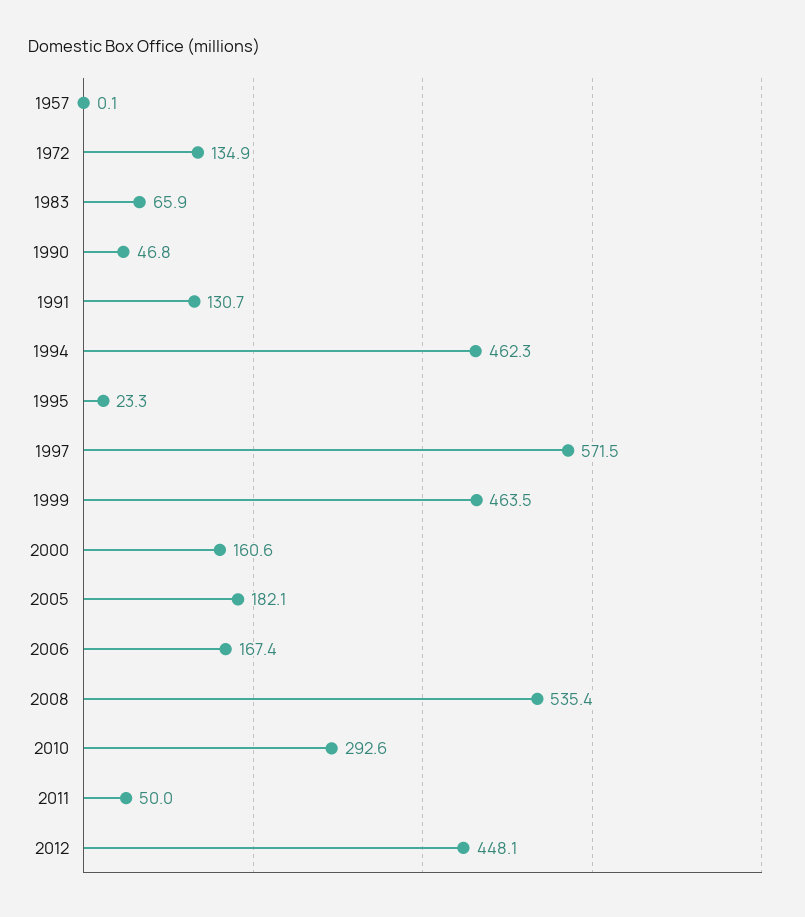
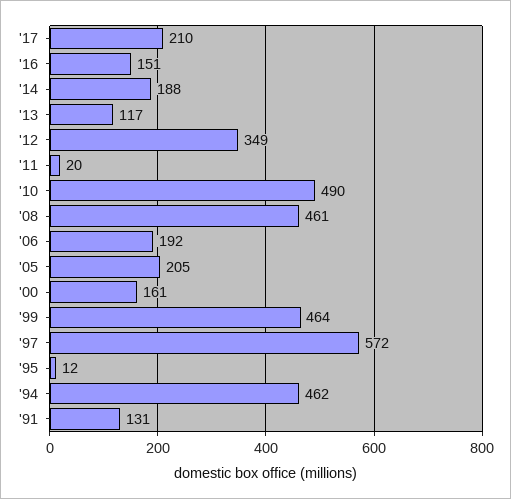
1957: 0.1 -> none
1972: 134.9 -> none
1983: 65.9 -> none
1990: 46.8 -> none
1995: 23.3 -> 12
2005: 182.1 -> 205
2006: 167.4 -> 192
2008: 535.4 -> 461
2010: 292.6 -> 490
2011: 50 -> 20
2012: 448.1 -> 349
'17: none -> 210
'16: none -> 151
'14: none -> 188
'13: none -> 117

